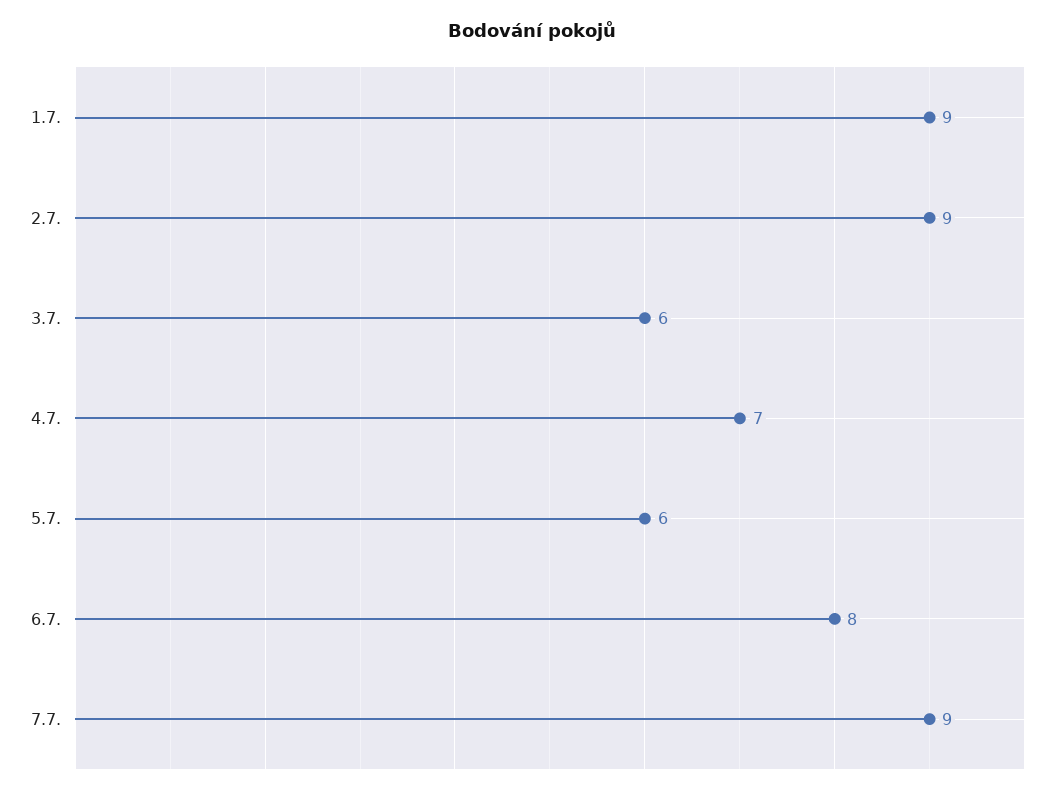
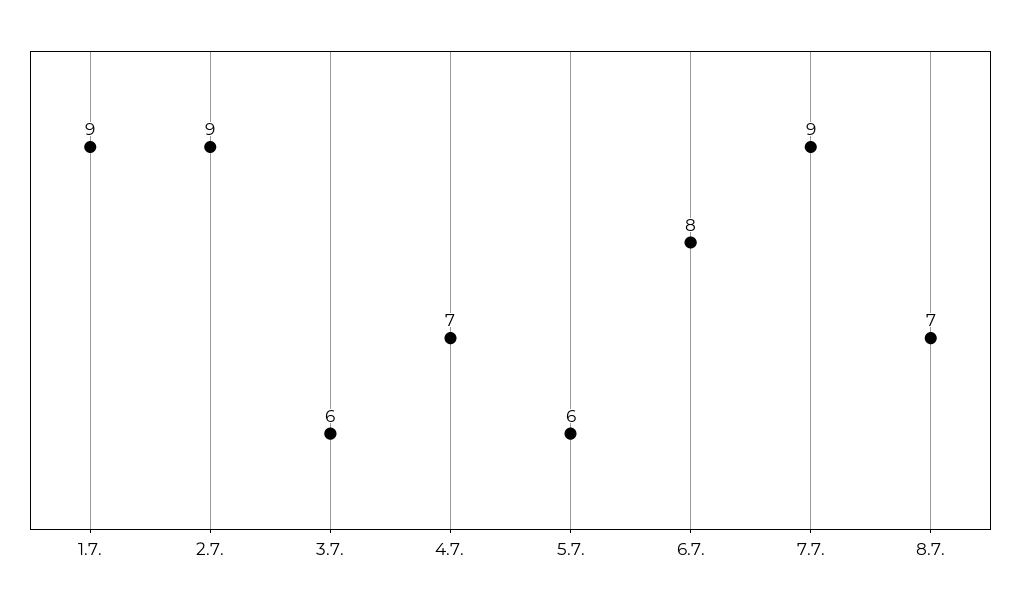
8.7.: none -> 7

